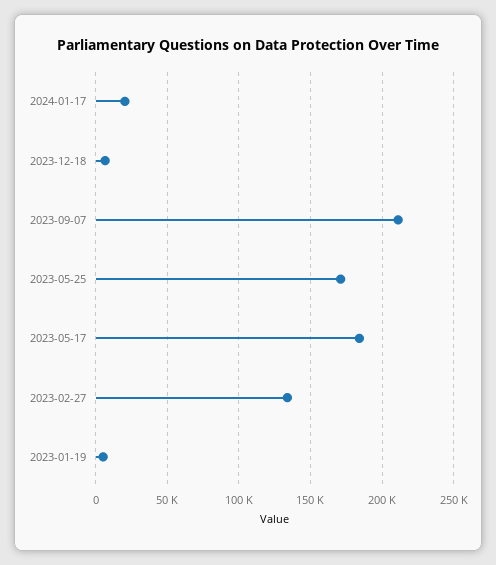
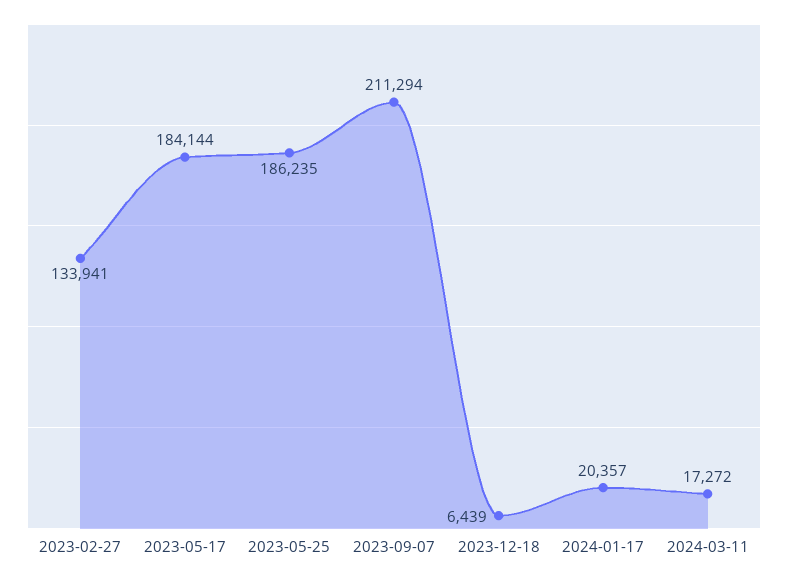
2023-05-25: 170000 -> 186235
2023-01-19: 5000 -> none
2024-03-11: none -> 17272

